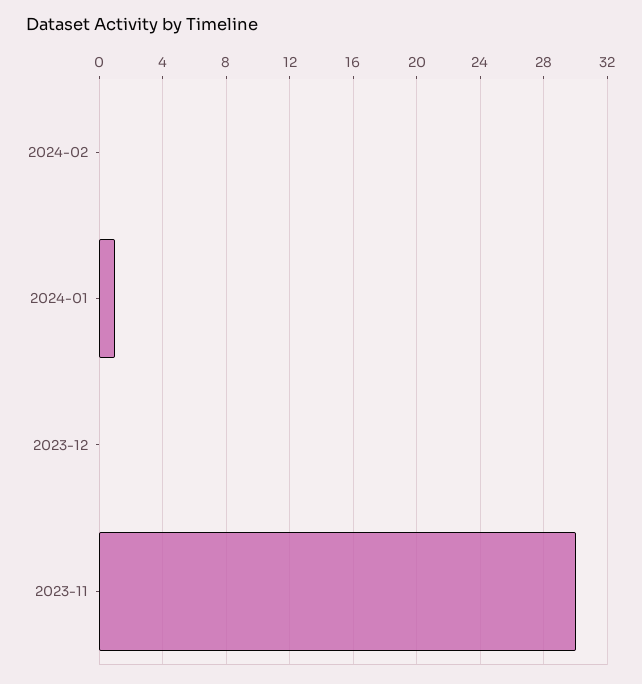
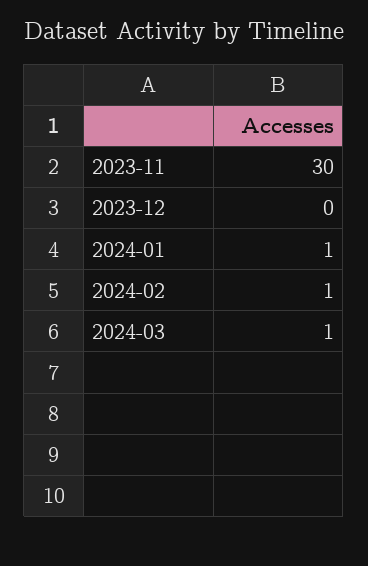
2024-02: 0 -> 1
2024-03: none -> 1

